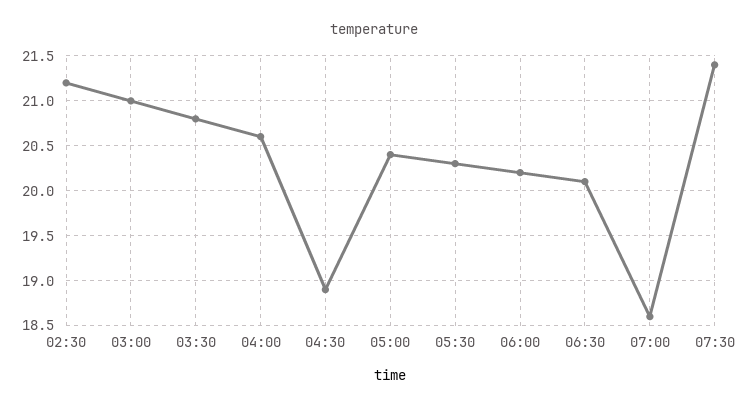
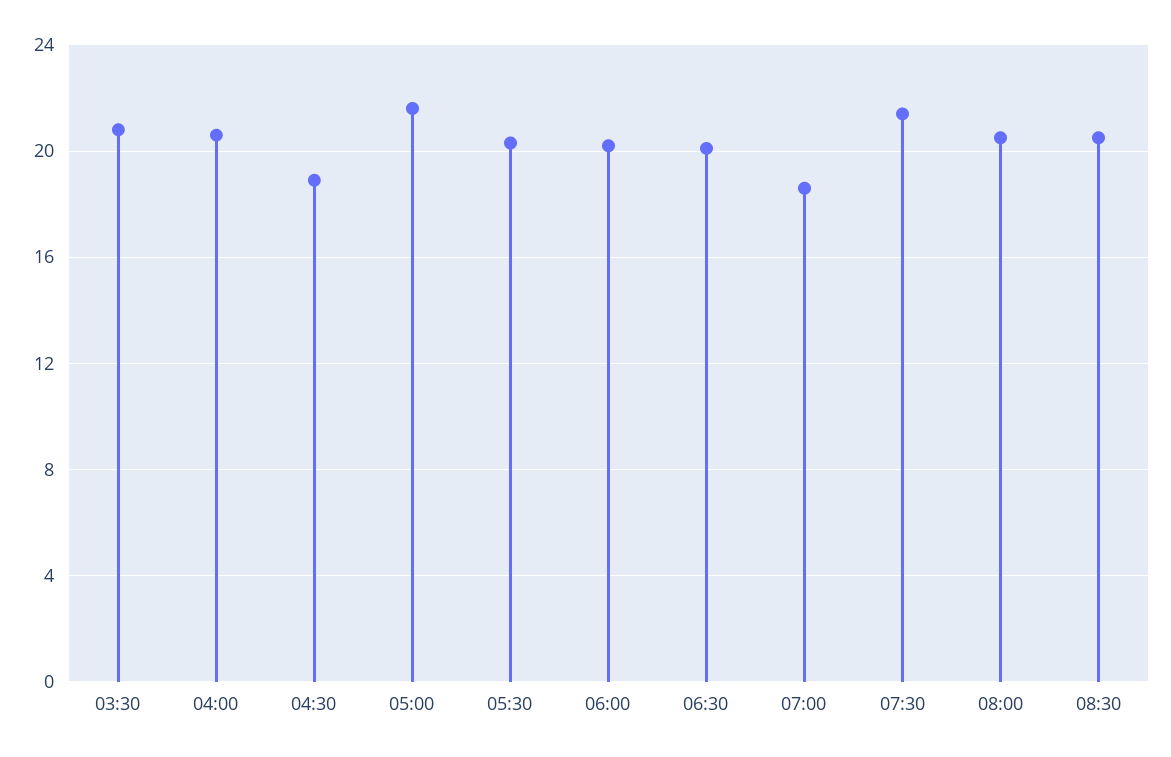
02:30: 21.2 -> none
03:00: 21 -> none
05:00: 20.4 -> 21.5
08:00: none -> 20.5
08:30: none -> 20.5

